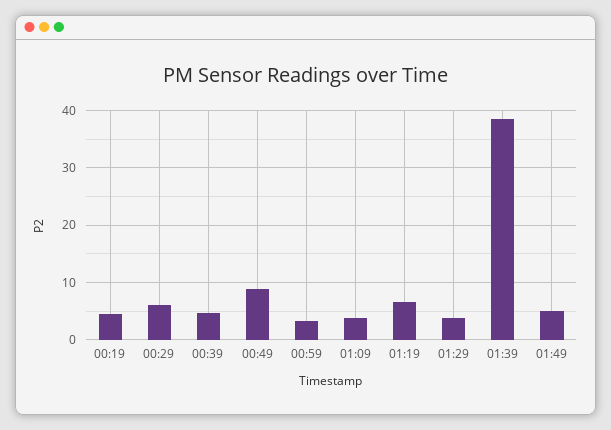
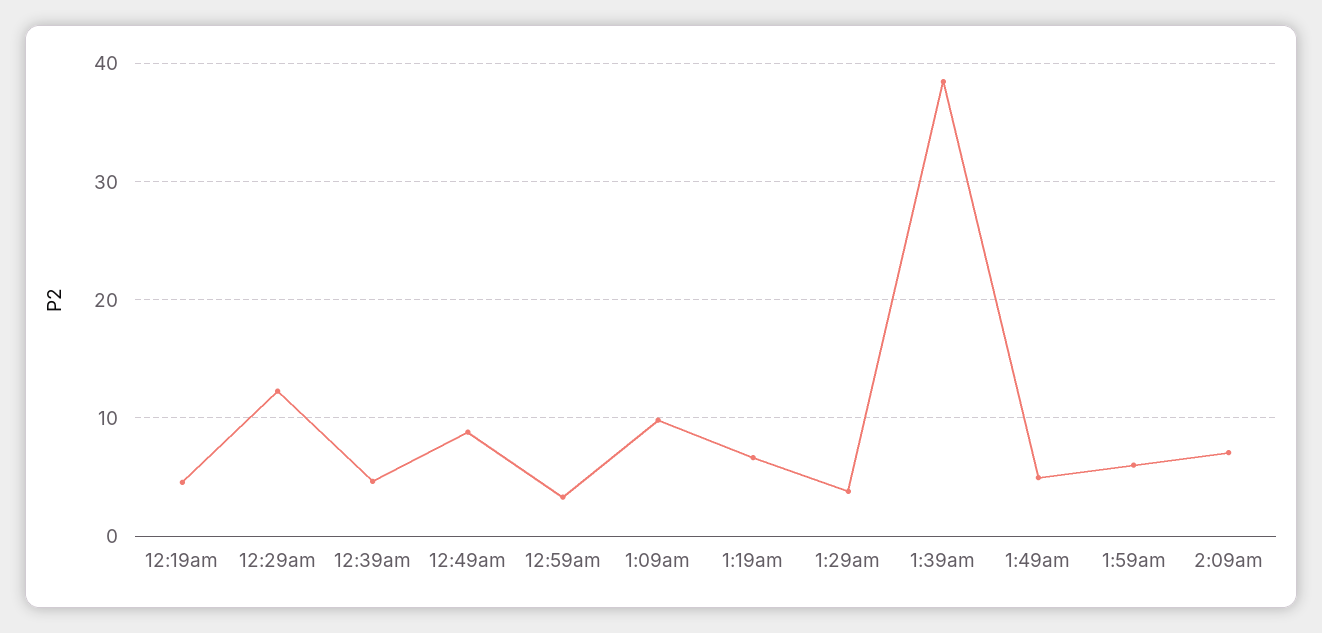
00:29: 6 -> 12
01:09: 4 -> 10
1:59am: none -> 6
2:09am: none -> 7

